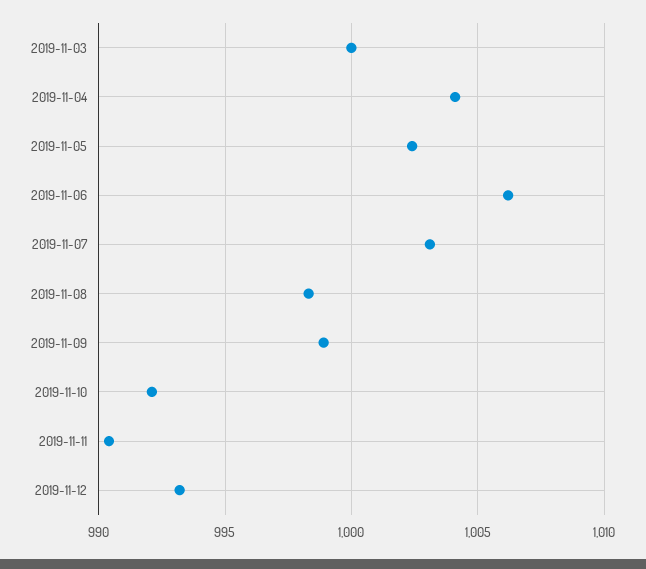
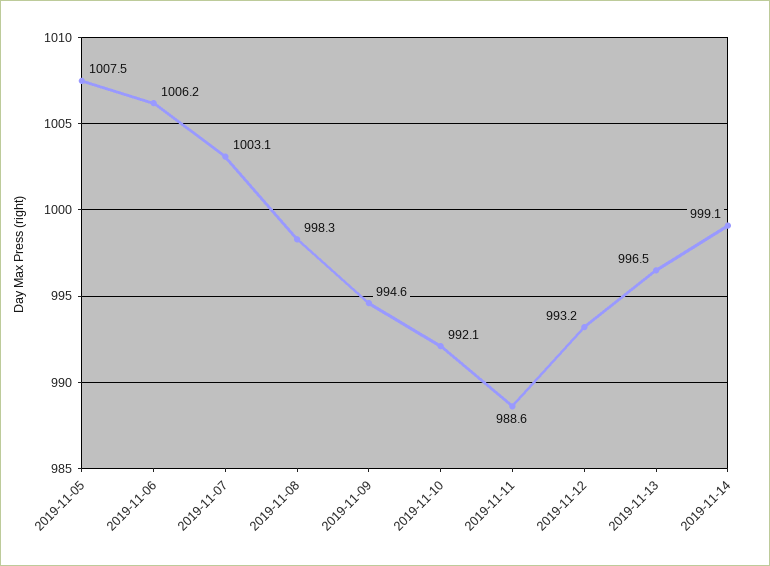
2019-11-03: 1000 -> none
2019-11-04: 1004 -> none
2019-11-05: 1002.5 -> 1007.5
2019-11-09: 999 -> 994.6
2019-11-11: 990.5 -> 988.6
2019-11-13: none -> 996.5
2019-11-14: none -> 999.1

